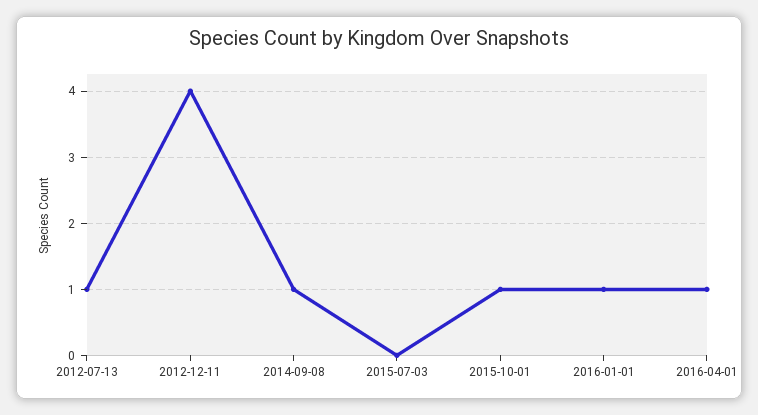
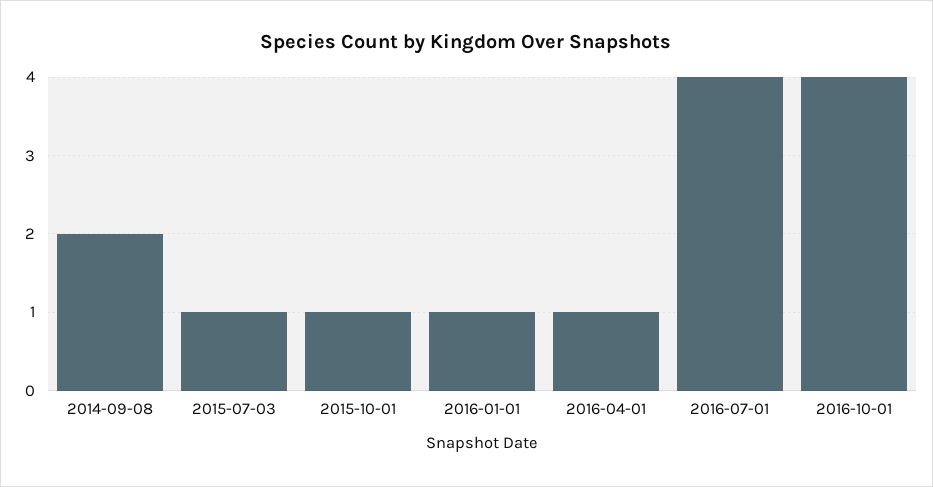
2012-07-13: 1 -> none
2012-12-11: 4 -> none
2014-09-08: 1 -> 2
2015-07-03: 0 -> 1
2016-07-01: none -> 4
2016-10-01: none -> 4

